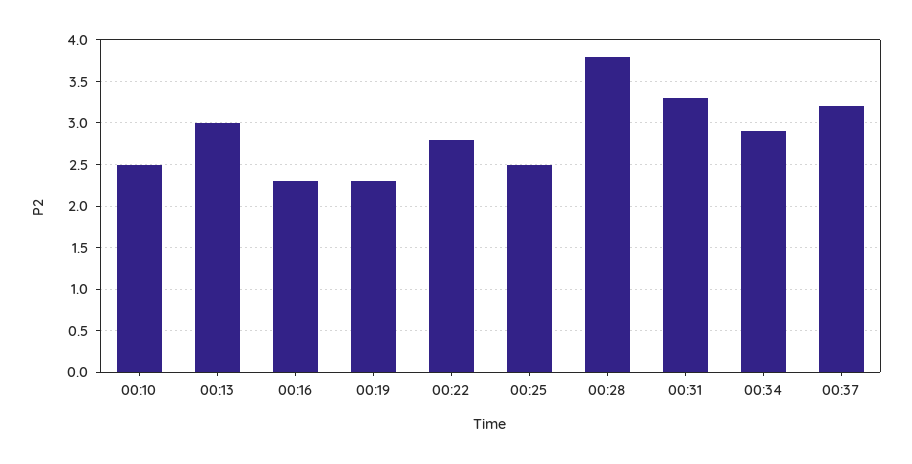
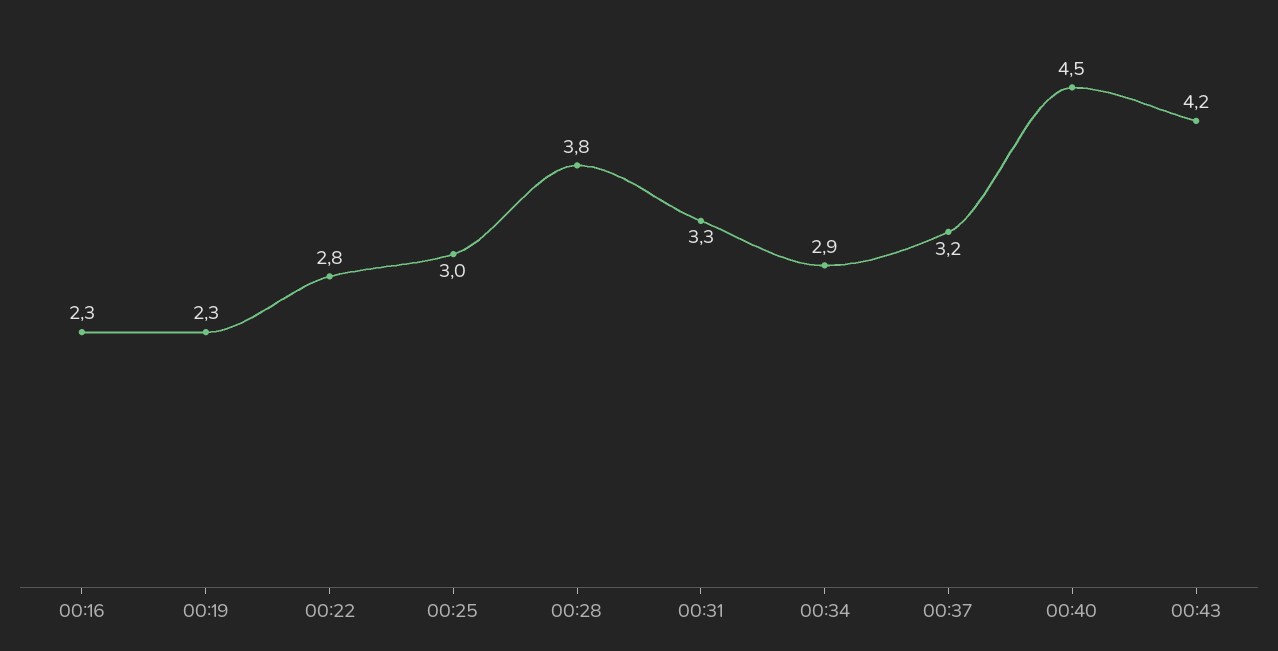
00:10: 2.5 -> none
00:13: 3 -> none
00:25: 2.5 -> 3
00:40: none -> 4.5
00:43: none -> 4.2

